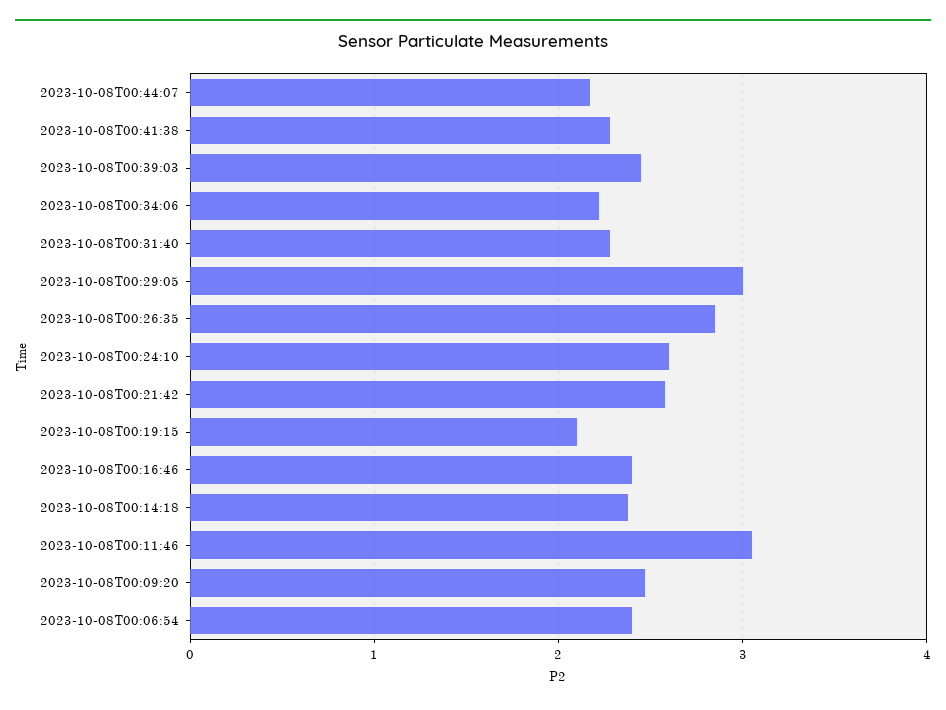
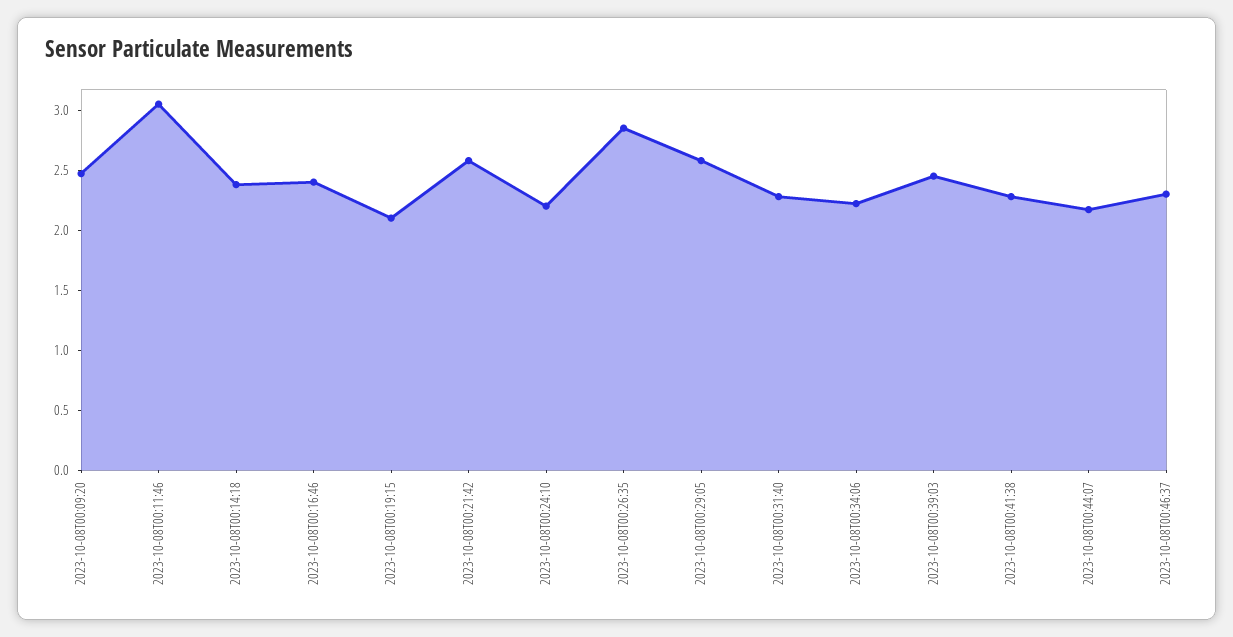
2023-10-08T00:29:05: 3 -> 2.6
2023-10-08T00:24:10: 2.6 -> 2.2
2023-10-08T00:06:54: 2.4 -> none
2023-10-08T00:46:37: none -> 2.3

